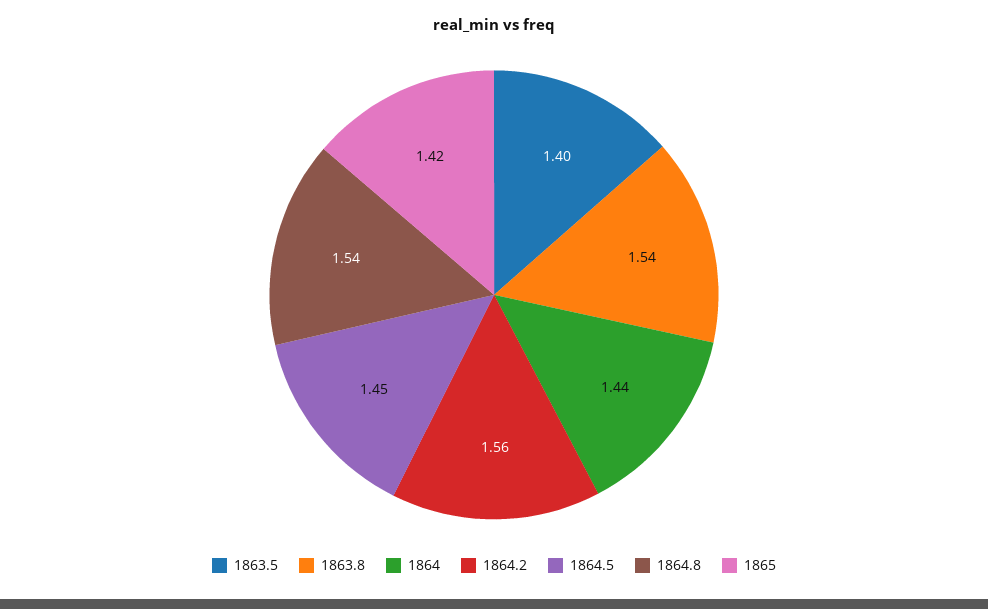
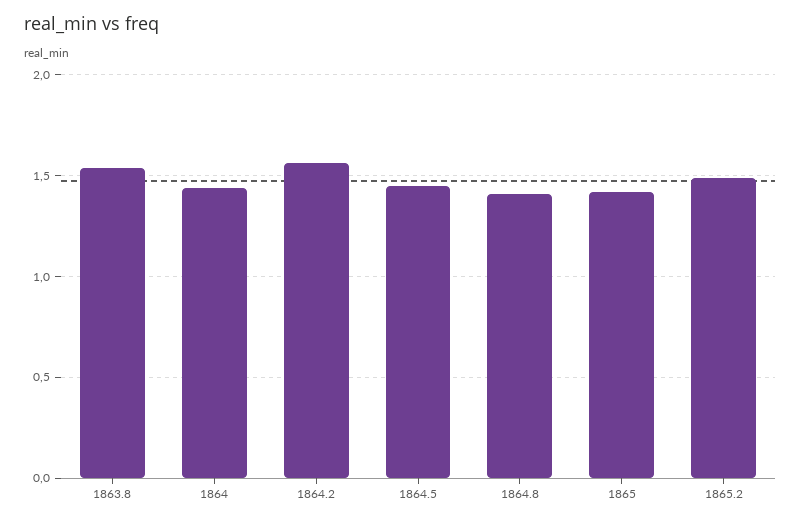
1863.5: 1.4 -> none
1864.8: 1.54 -> 1.4
1865.2: none -> 1.5

